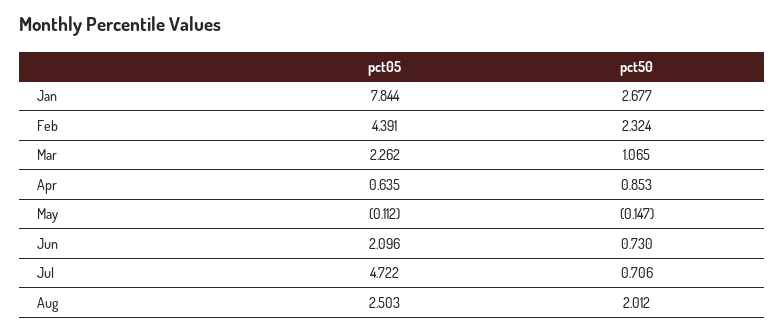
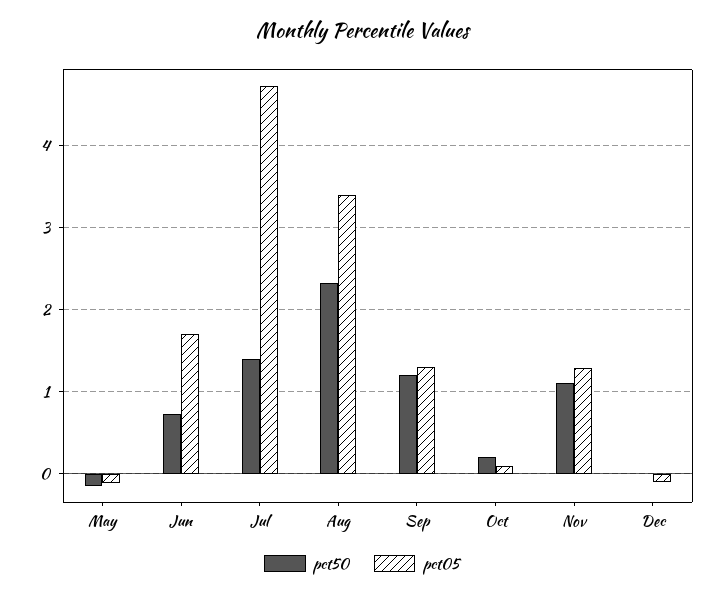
pct05, Jan: 7.844 -> none
pct50, Jan: 2.677 -> none
pct05, Feb: 4.391 -> none
pct50, Feb: 2.324 -> none
pct05, Mar: 2.262 -> none
pct50, Mar: 1.065 -> none
pct05, Apr: 0.635 -> none
pct50, Apr: 0.853 -> none
pct05, Jun: 2.096 -> 1.7
pct50, Jul: 0.706 -> 1.4
pct05, Aug: 2.503 -> 3.4
pct50, Aug: 2.012 -> 2.3
pct50, Sep: none -> 1.2
pct05, Sep: none -> 1.3
pct50, Oct: none -> 0.2
pct05, Oct: none -> 0.1
pct50, Nov: none -> 1.1
pct05, Nov: none -> 1.3
pct50, Dec: none -> 0
pct05, Dec: none -> -0.1

